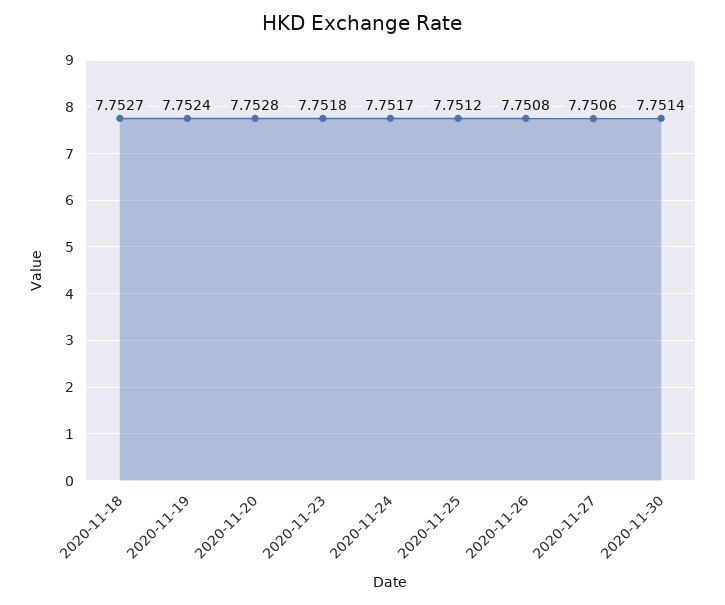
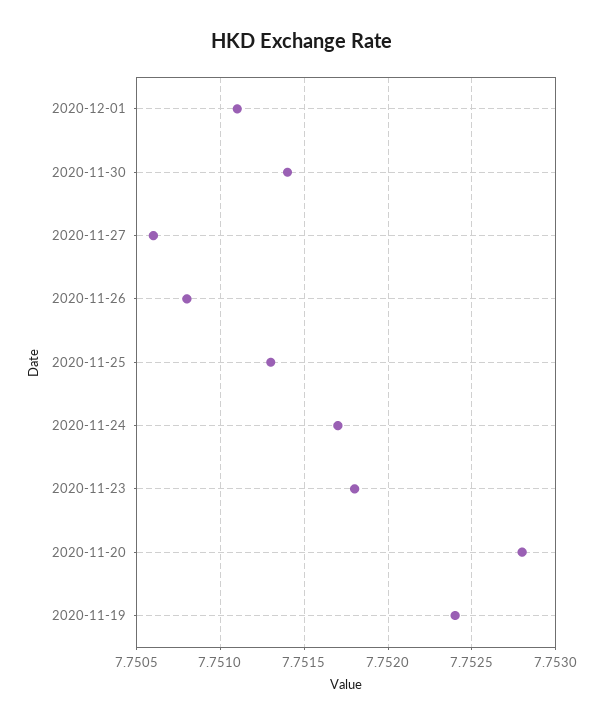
2020-11-18: 7.7527 -> none
2020-11-25: 7.7512 -> 7.7513
2020-12-01: none -> 7.7511

